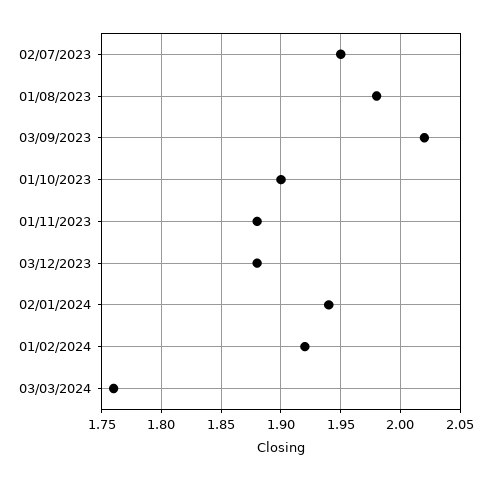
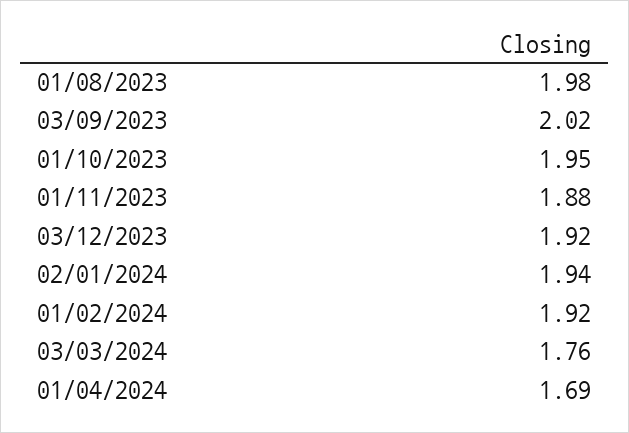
02/07/2023: 1.95 -> none
01/10/2023: 1.9 -> 1.95
03/12/2023: 1.88 -> 1.92
01/04/2024: none -> 1.69

